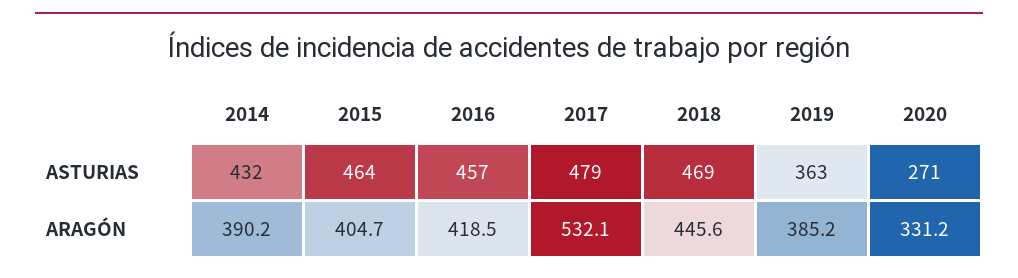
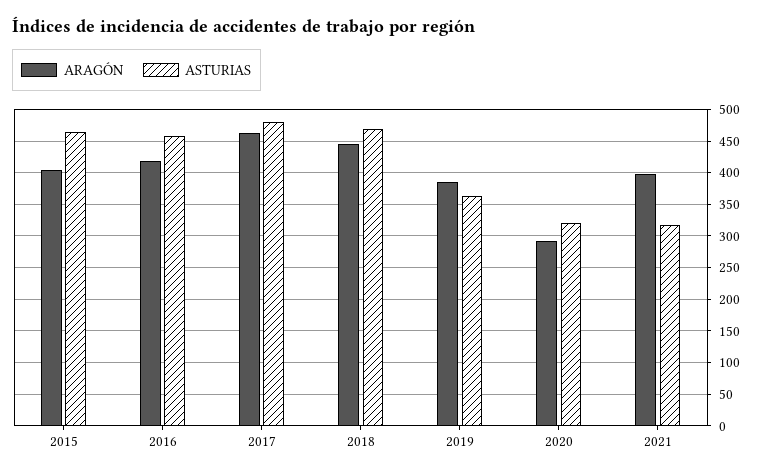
ASTURIAS, 2014: 432 -> none
ASTURIAS, 2020: 271 -> 320
ARAGÓN, 2014: 390.2 -> none
ARAGÓN, 2017: 532.1 -> 460
ARAGÓN, 2020: 331.2 -> 290
ARAGÓN, 2021: none -> 400
ASTURIAS, 2021: none -> 320

